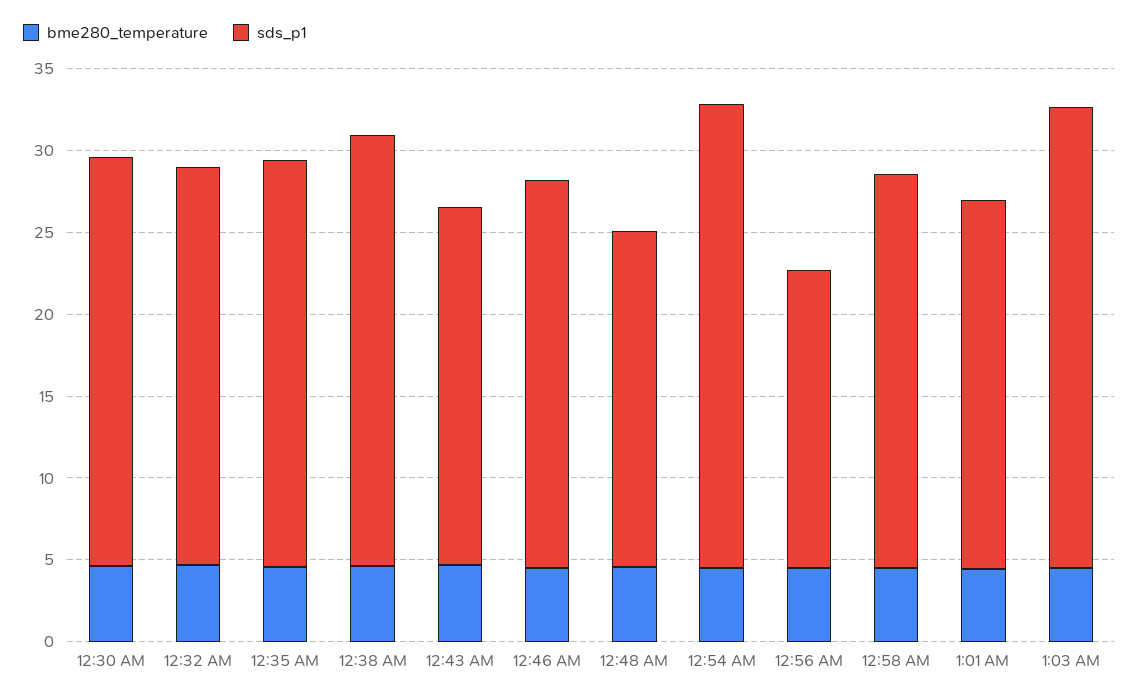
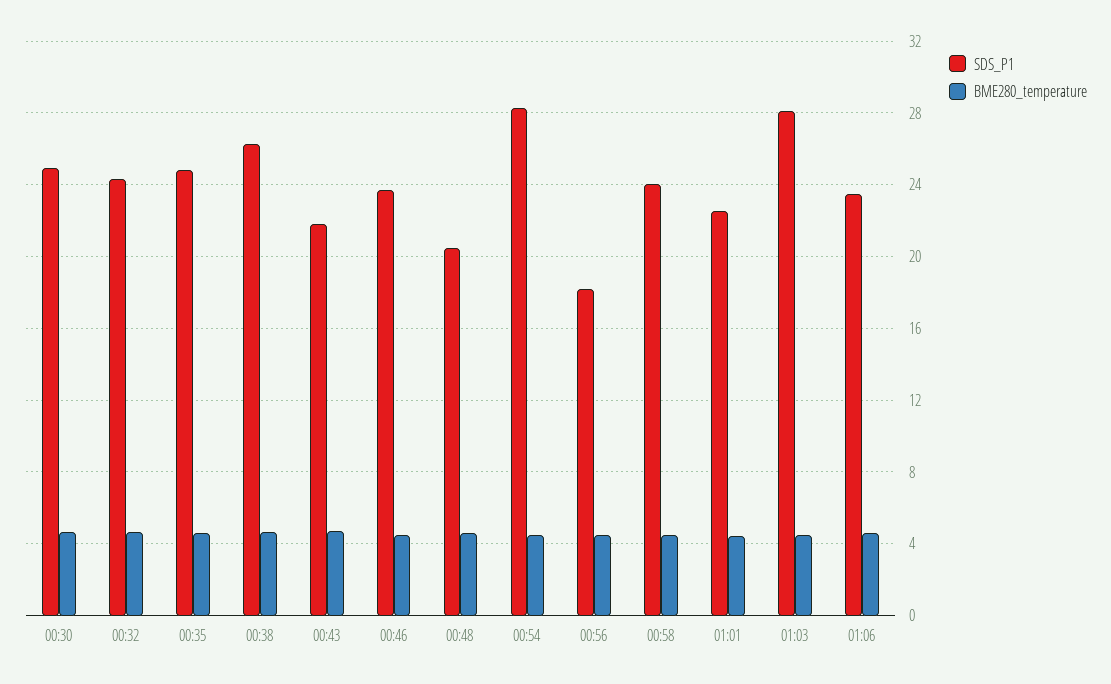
sds_p1, 01:06: none -> 23.5
bme280_temperature, 01:06: none -> 4.5

